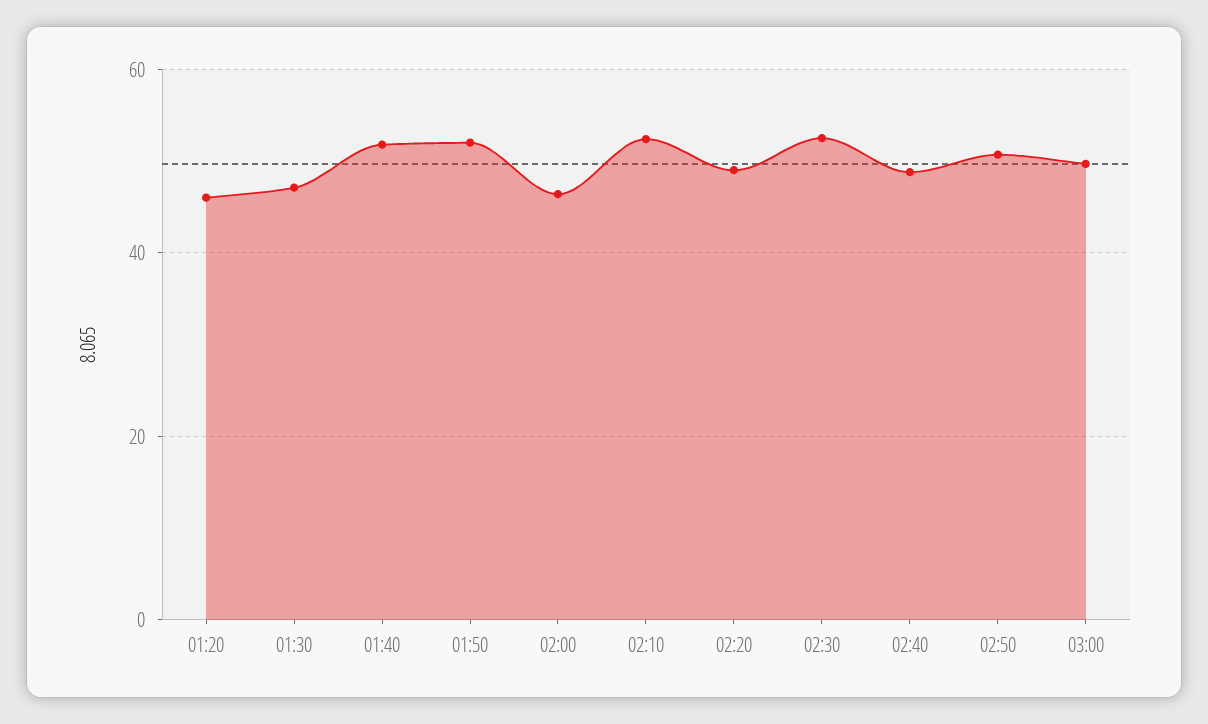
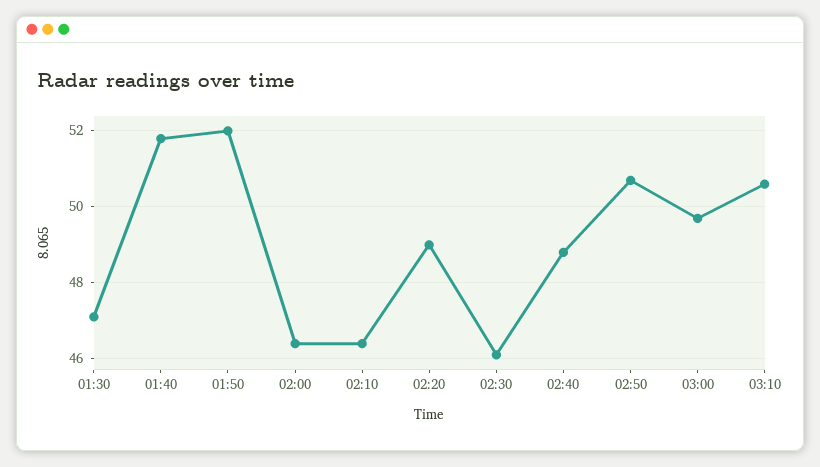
01:20: 46 -> none
02:10: 52 -> 46.5
02:30: 52 -> 46
03:10: none -> 50.5

